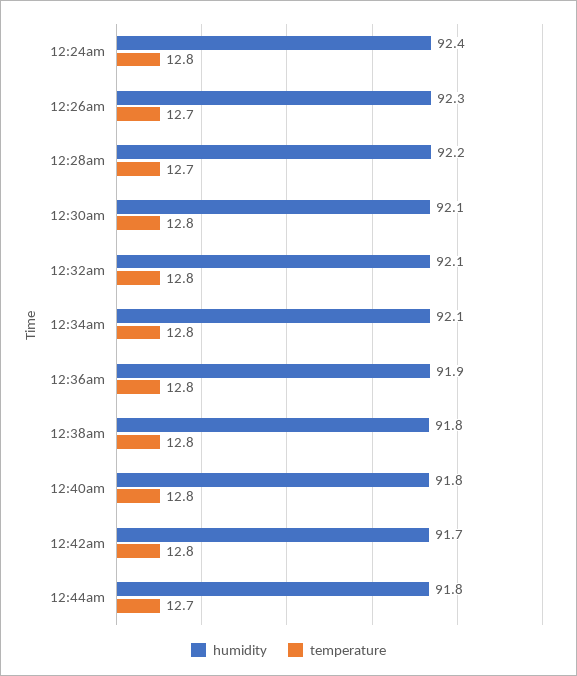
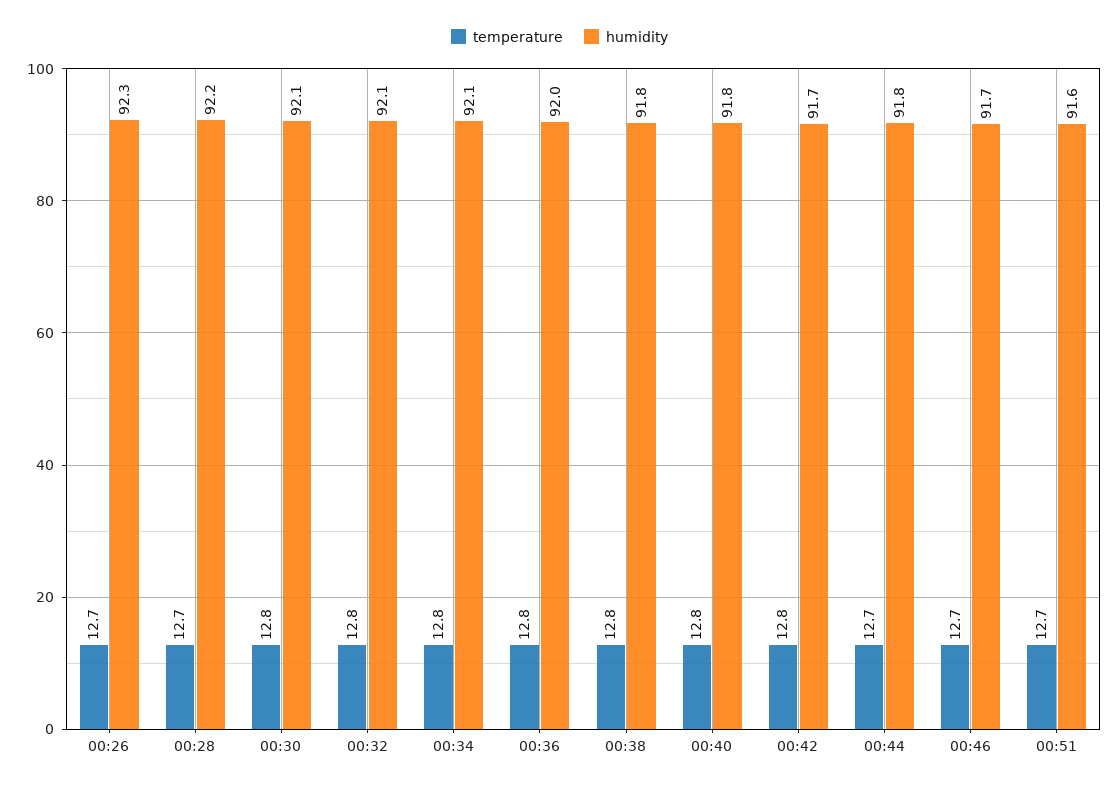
humidity, 12:24am: 92.4 -> none
temperature, 12:24am: 12.8 -> none
humidity, 12:36am: 91.9 -> 92
temperature, 00:46: none -> 12.7
humidity, 00:46: none -> 91.7
temperature, 00:51: none -> 12.7
humidity, 00:51: none -> 91.6

